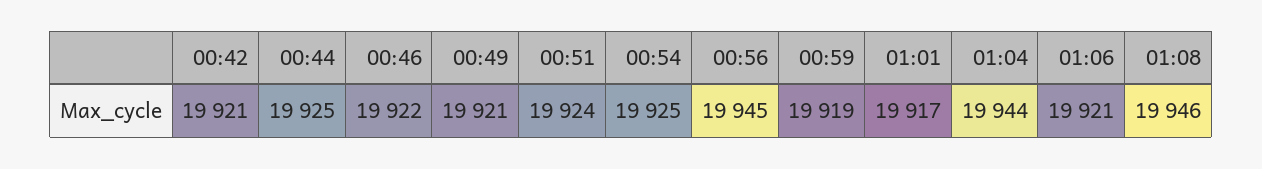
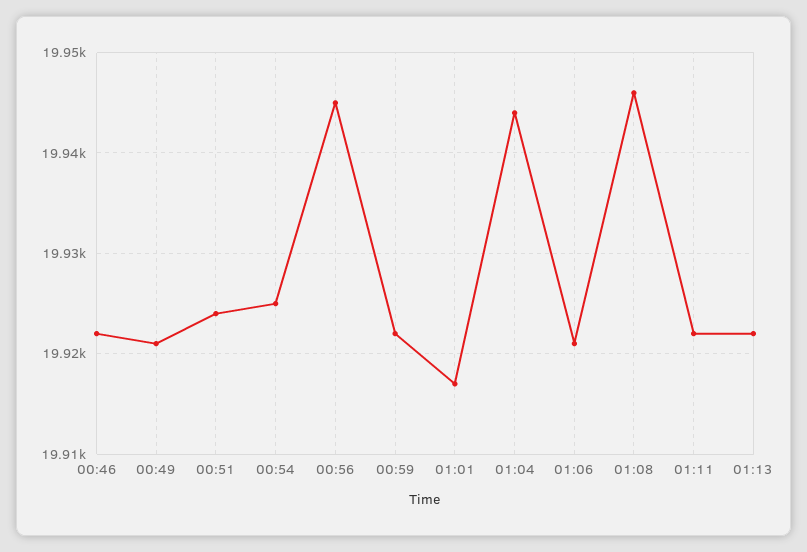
00:42: 19921 -> none
00:44: 19925 -> none
00:59: 19919 -> 19922
01:11: none -> 19922
01:13: none -> 19922

